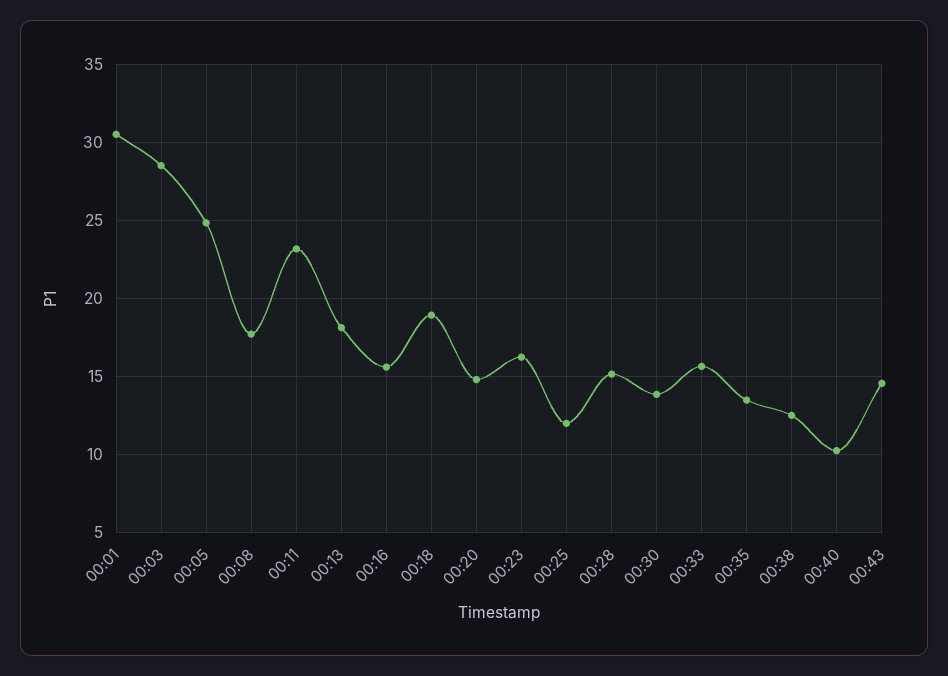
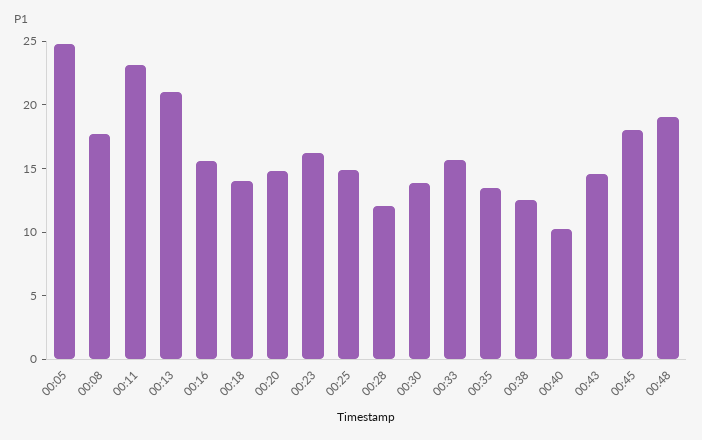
00:01: 30.5 -> none
00:03: 28.5 -> none
00:13: 18 -> 21
00:18: 19 -> 14
00:25: 12 -> 15
00:28: 15 -> 12
00:45: none -> 18
00:48: none -> 19

